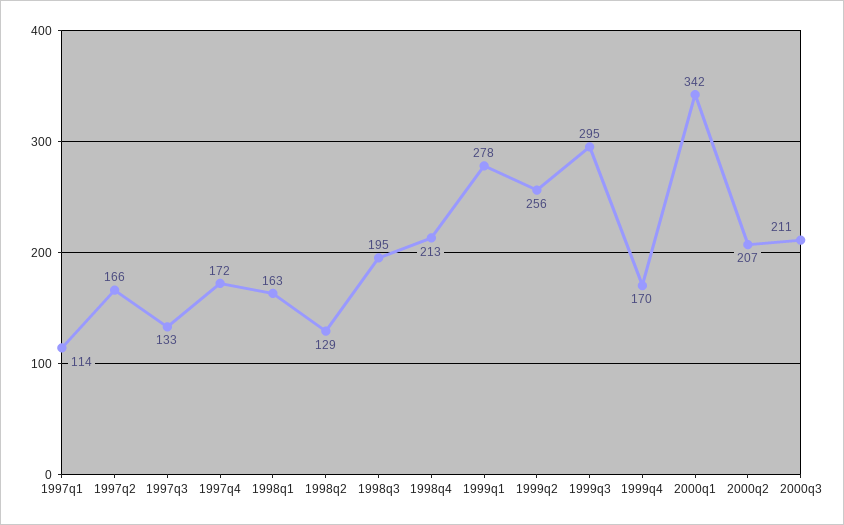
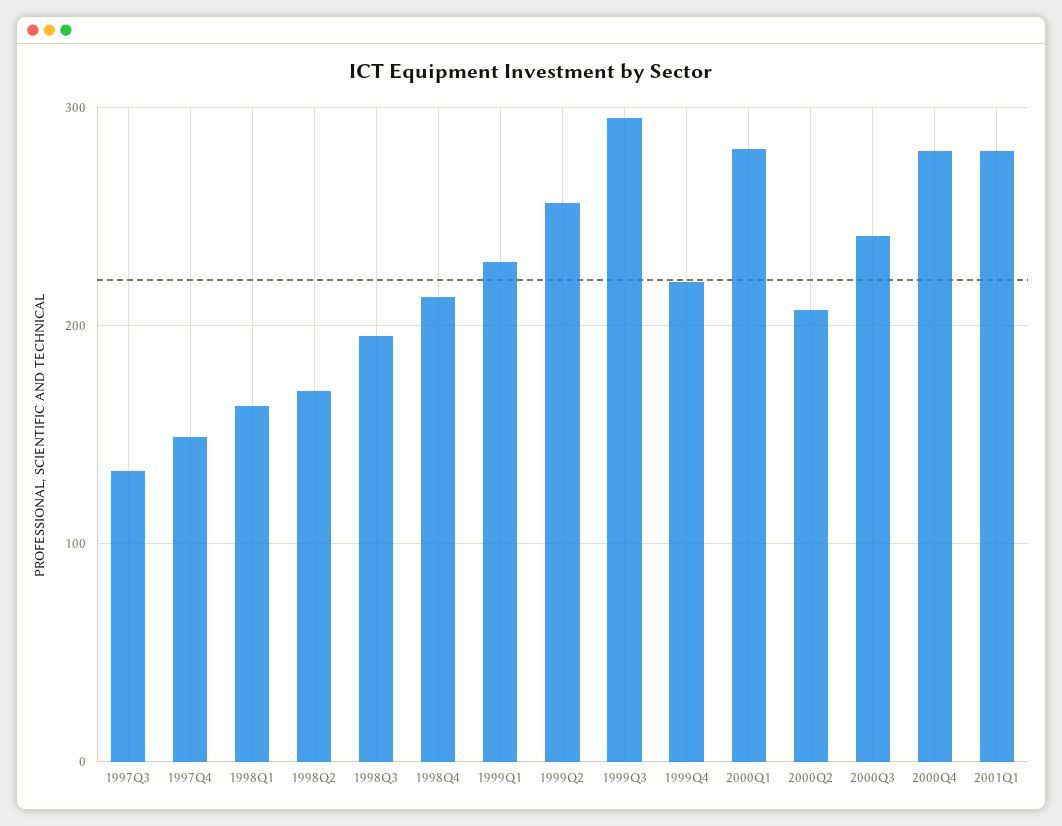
1997q1: 114 -> none
1997q2: 166 -> none
1997q4: 172 -> 150
1998q2: 129 -> 170
1999q1: 278 -> 230
1999q4: 170 -> 220
2000q1: 342 -> 280
2000q3: 211 -> 240
2000Q4: none -> 280
2001Q1: none -> 280

